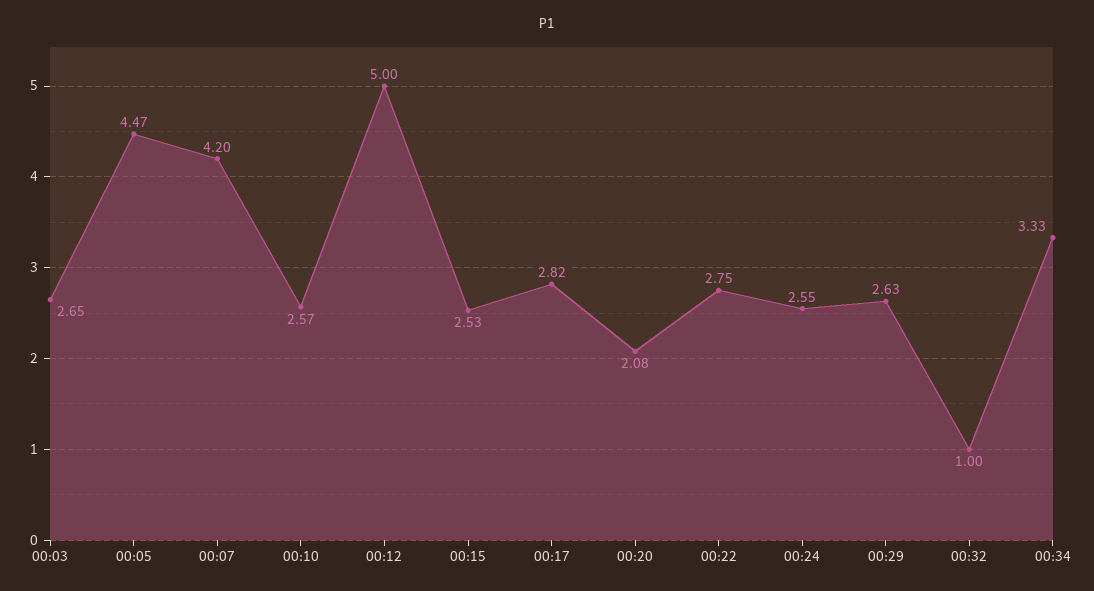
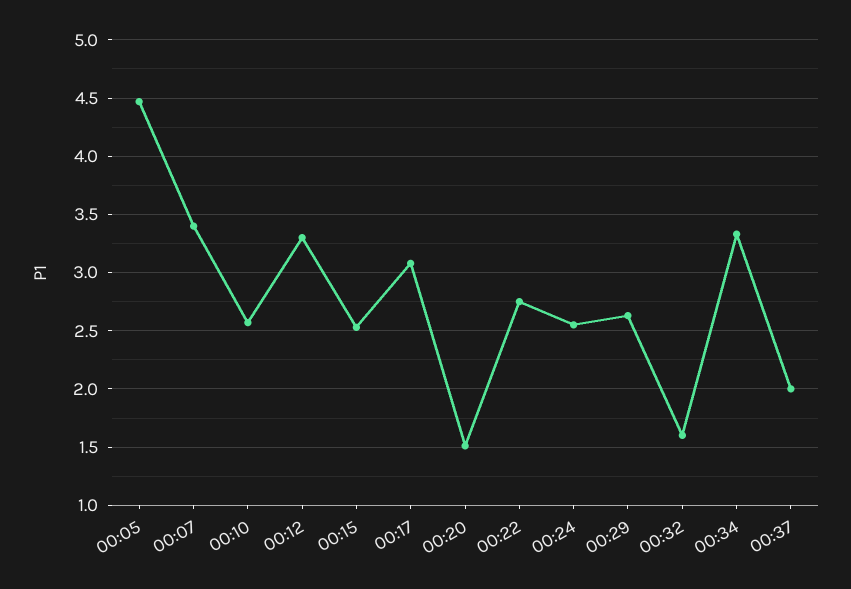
00:03: 2.65 -> none
00:07: 4.2 -> 3.4
00:12: 5 -> 3.3
00:17: 2.82 -> 3.1
00:20: 2.08 -> 1.5
00:32: 1 -> 1.6
00:37: none -> 2

